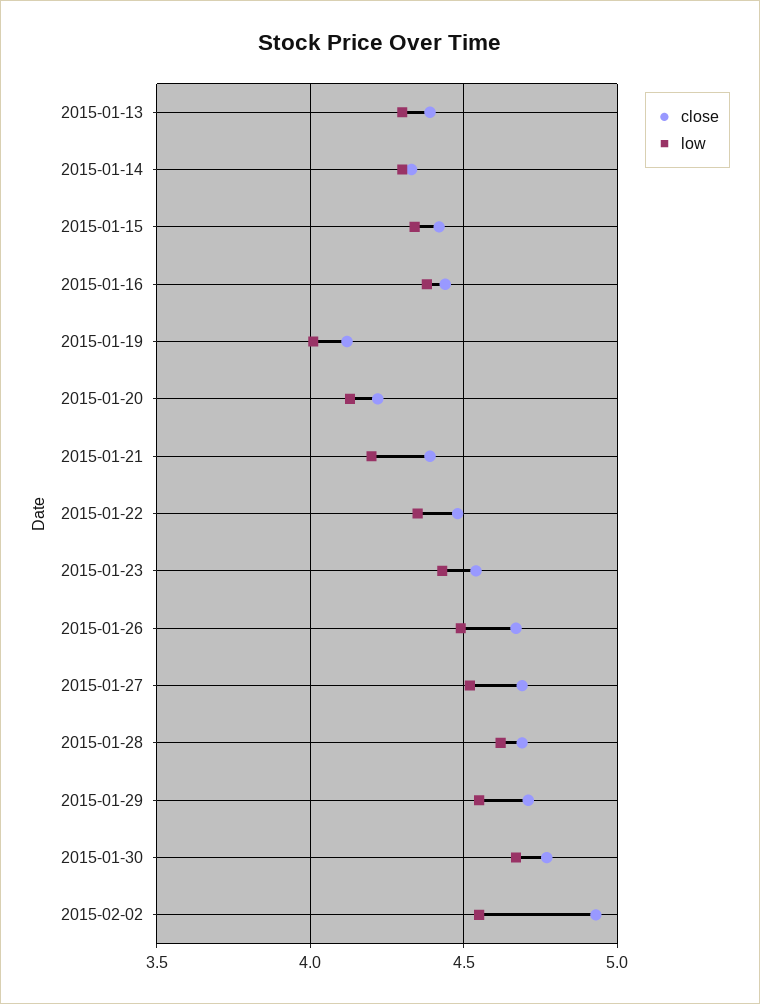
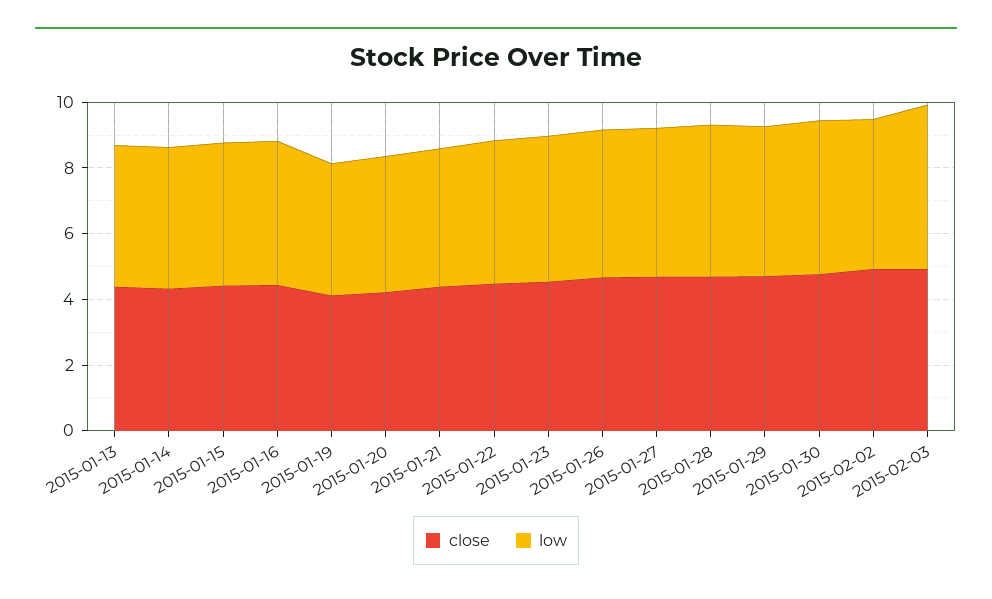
close, 2015-02-03: none -> 5
low, 2015-02-03: none -> 5

